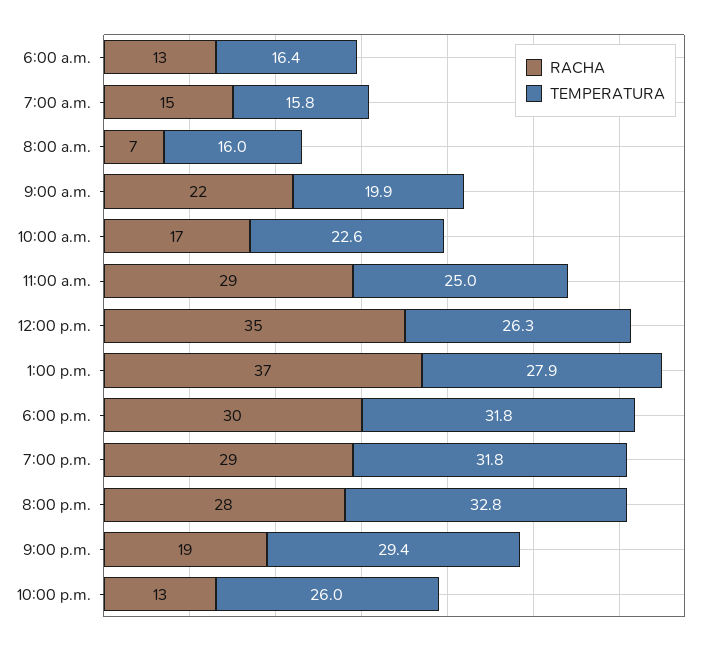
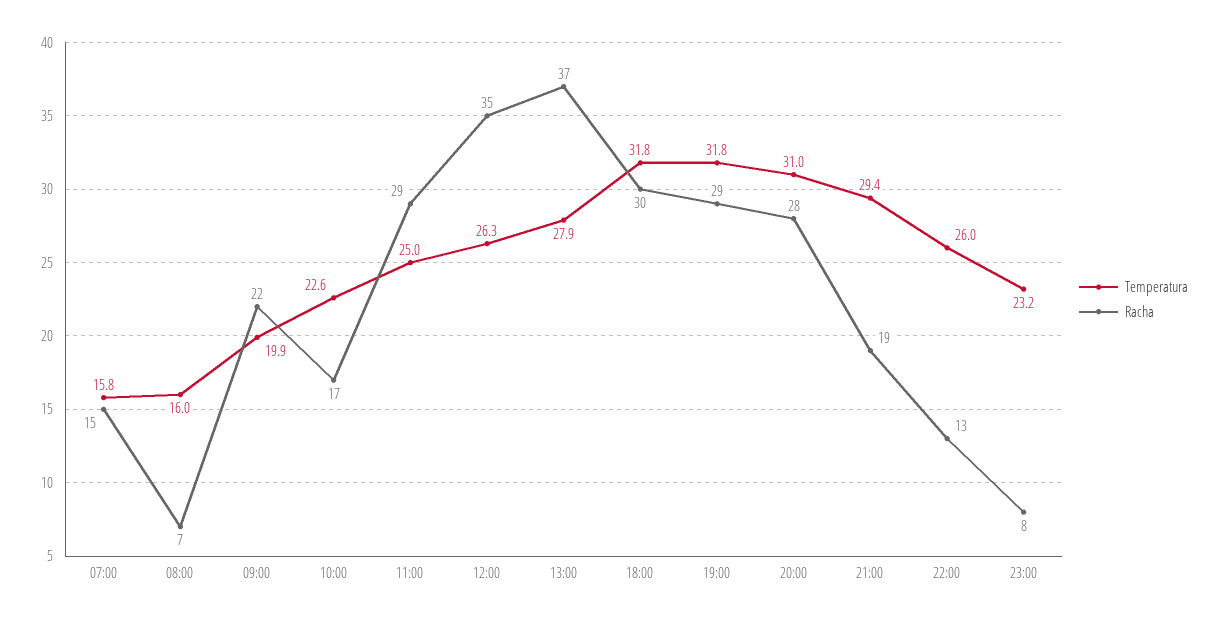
RACHA, 6:00 a.m.: 13 -> none
TEMPERATURA, 6:00 a.m.: 16.4 -> none
TEMPERATURA, 8:00 p.m.: 32.8 -> 31
TEMPERATURA, 23:00: none -> 23.2
RACHA, 23:00: none -> 8

